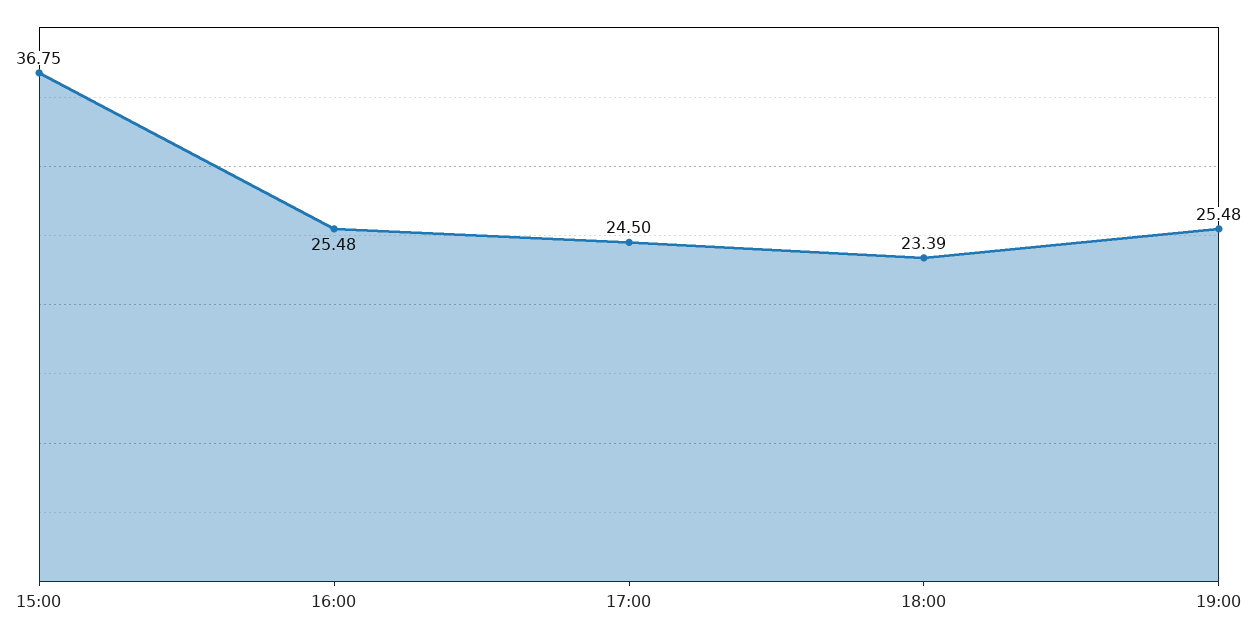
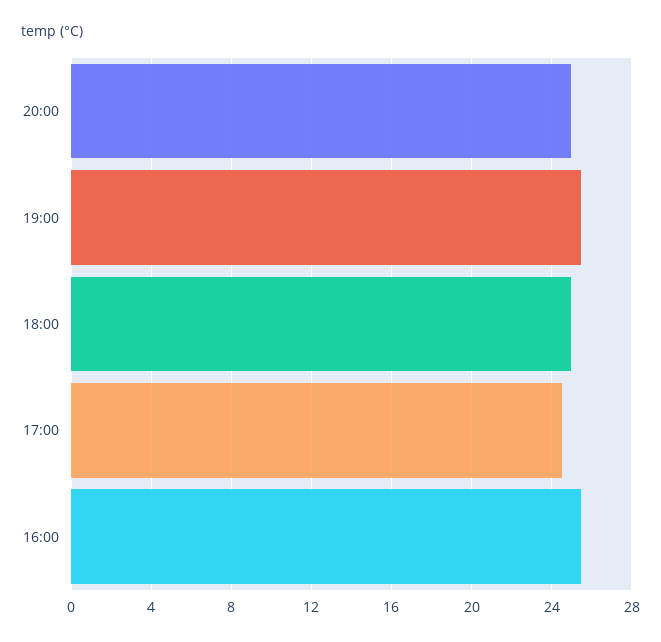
15:00: 36.75 -> none
18:00: 23.39 -> 25
20:00: none -> 25

